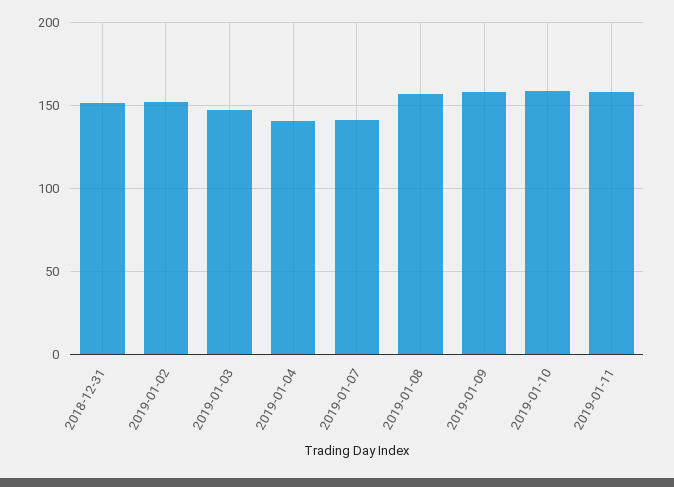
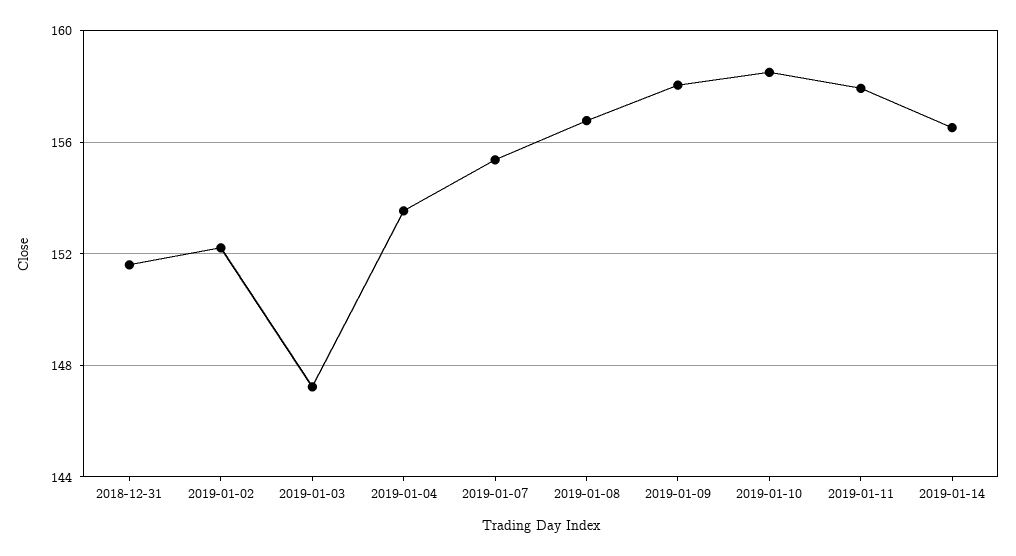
2019-01-04: 140 -> 153.5
2019-01-07: 140 -> 155.5
2019-01-14: none -> 156.5

